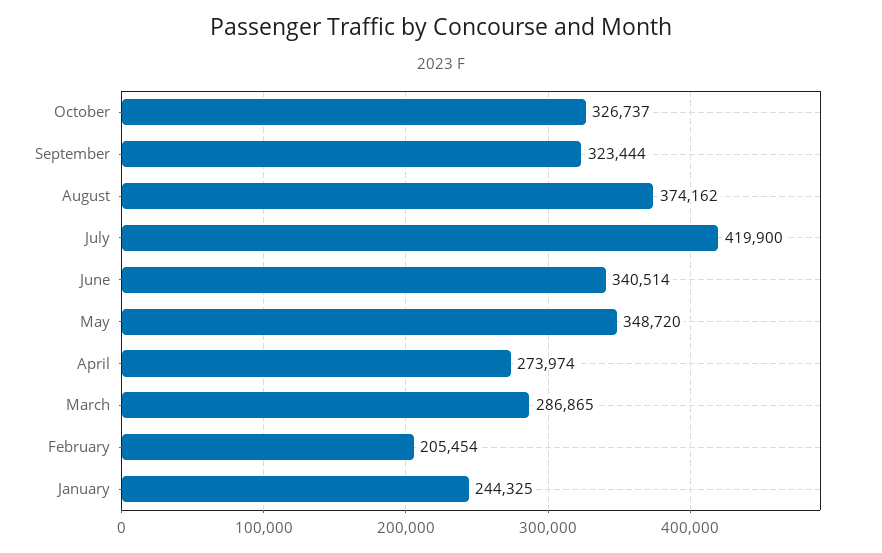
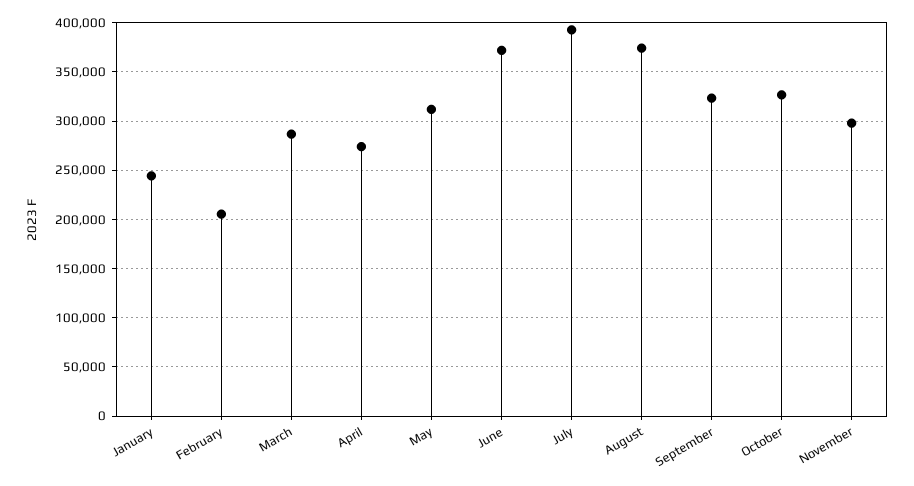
July: 419900 -> 390000
June: 340514 -> 370000
May: 348720 -> 310000
November: none -> 300000

